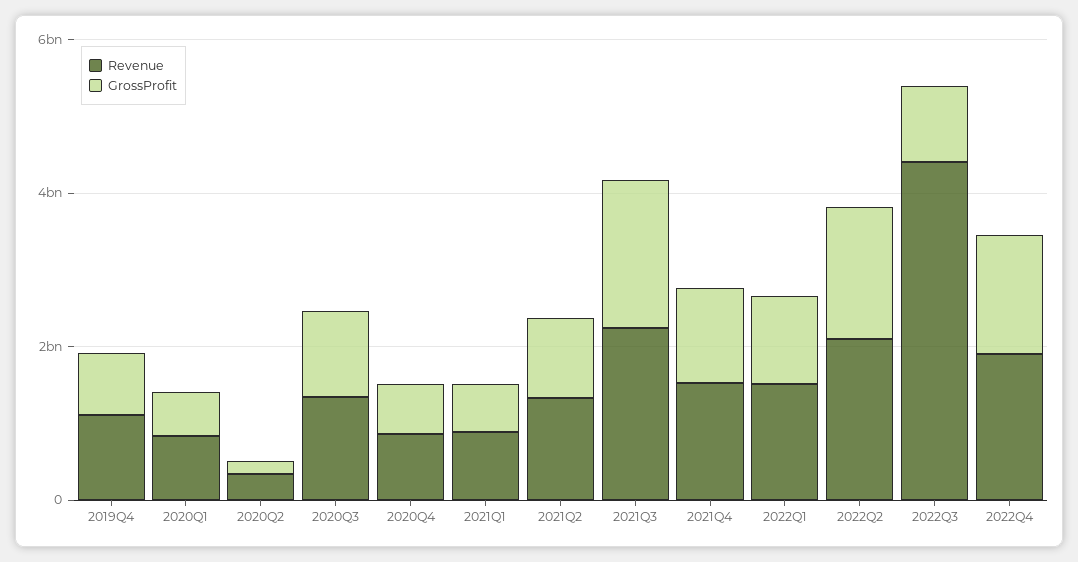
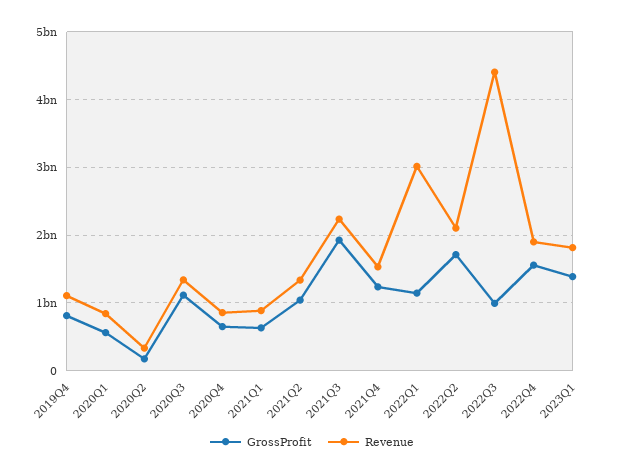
Revenue, 2022Q1: 1500000000 -> 3000000000
GrossProfit, 2023Q1: none -> 1400000000
Revenue, 2023Q1: none -> 1800000000

